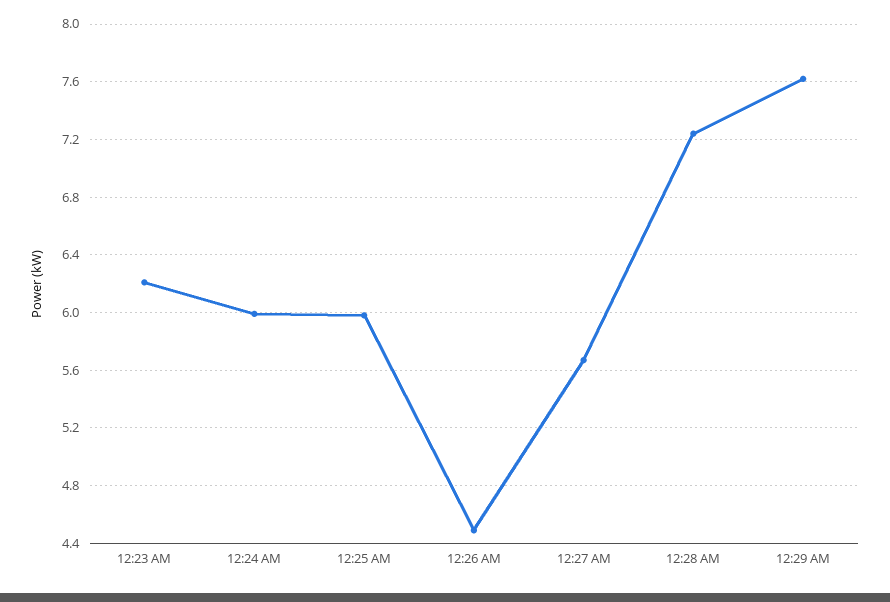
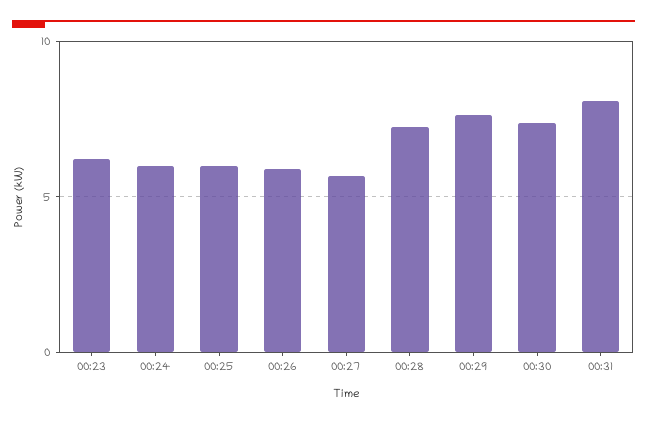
12:26 AM: 4.5 -> 6
00:30: none -> 7.5
00:31: none -> 8

